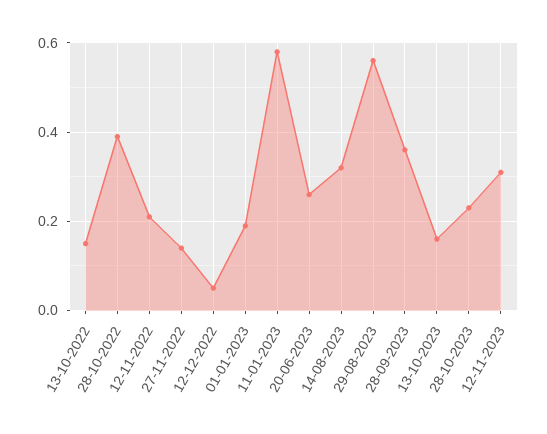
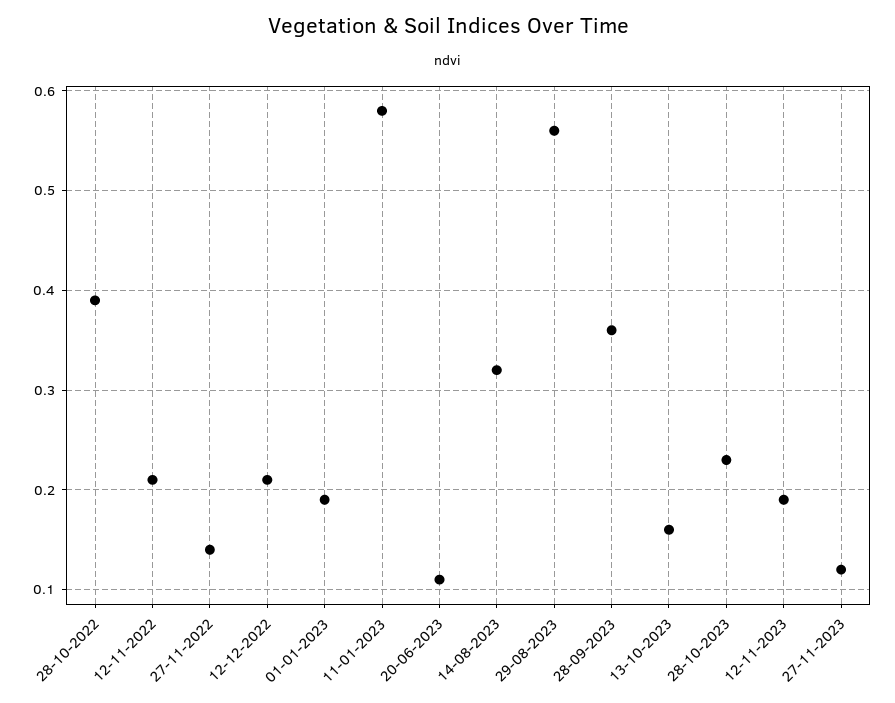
13-10-2022: 0.15 -> none
12-12-2022: 0.05 -> 0.21
20-06-2023: 0.25 -> 0.11
12-11-2023: 0.3 -> 0.19
27-11-2023: none -> 0.12

